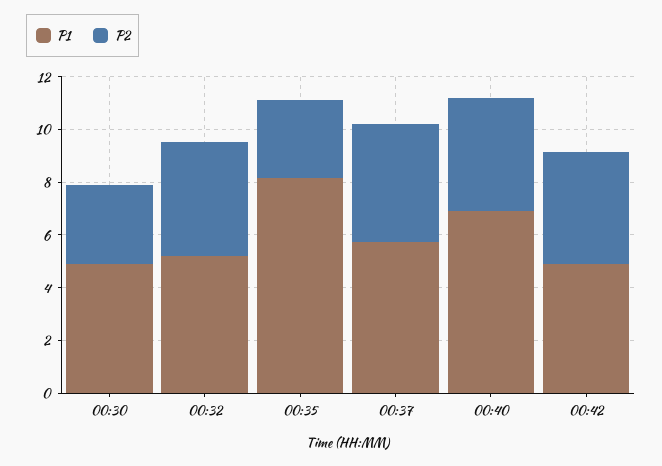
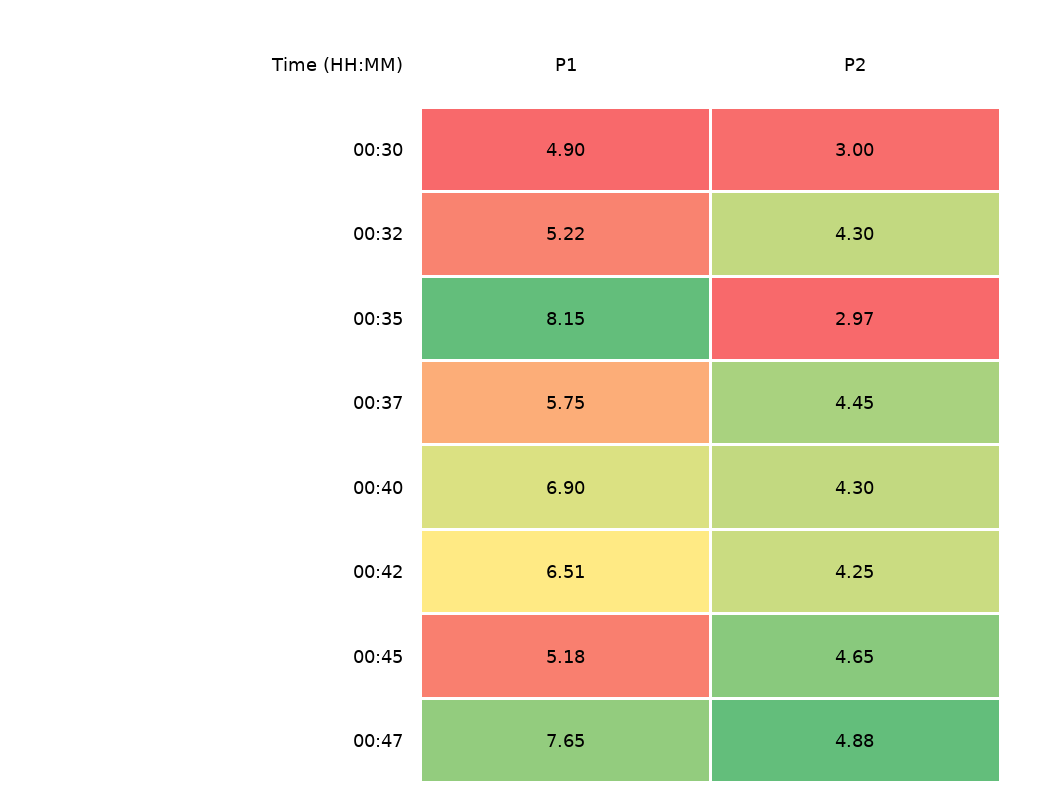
P1, 00:42: 5 -> 6.51
P1, 00:45: none -> 5.18
P2, 00:45: none -> 4.65
P1, 00:47: none -> 7.65
P2, 00:47: none -> 4.88

